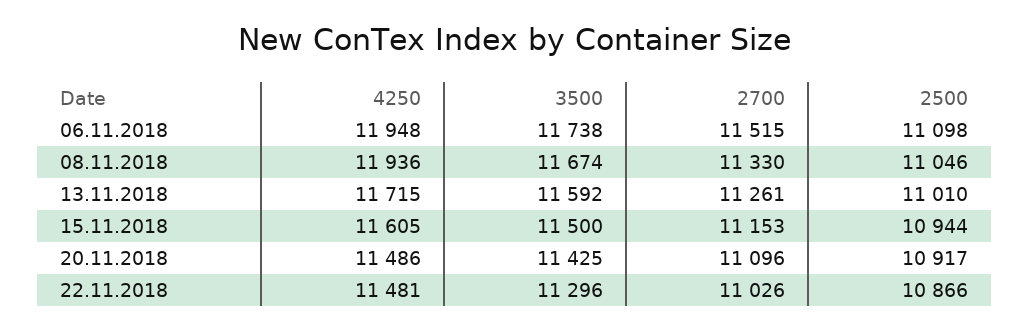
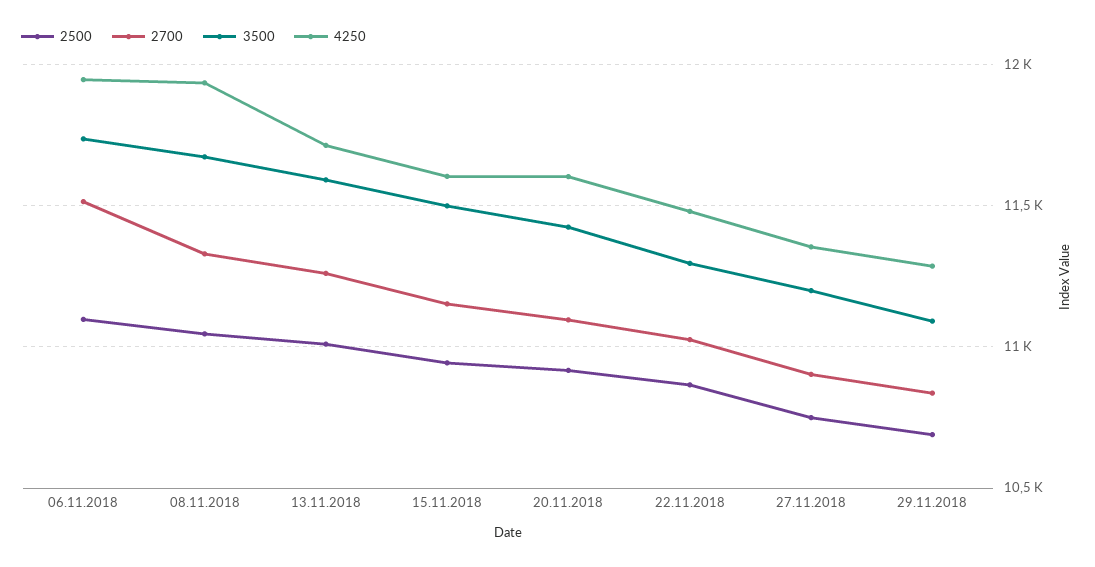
4250, 20.11.2018: 11486 -> 11600
2500, 27.11.2018: none -> 10750
2700, 27.11.2018: none -> 10900
3500, 27.11.2018: none -> 11200
4250, 27.11.2018: none -> 11350
2500, 29.11.2018: none -> 10700
2700, 29.11.2018: none -> 10850
3500, 29.11.2018: none -> 11100
4250, 29.11.2018: none -> 11300

